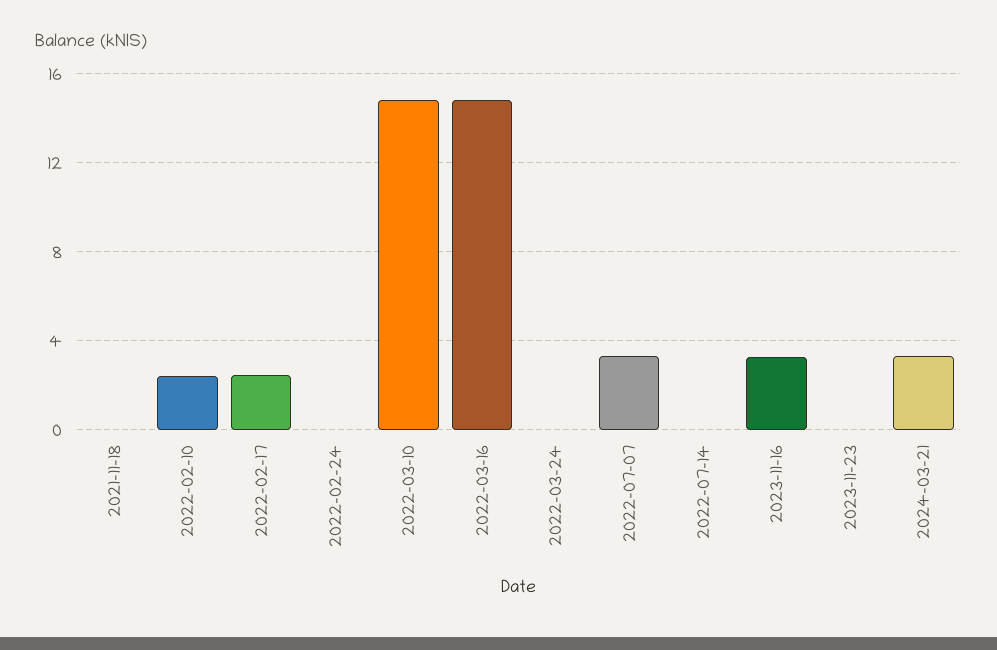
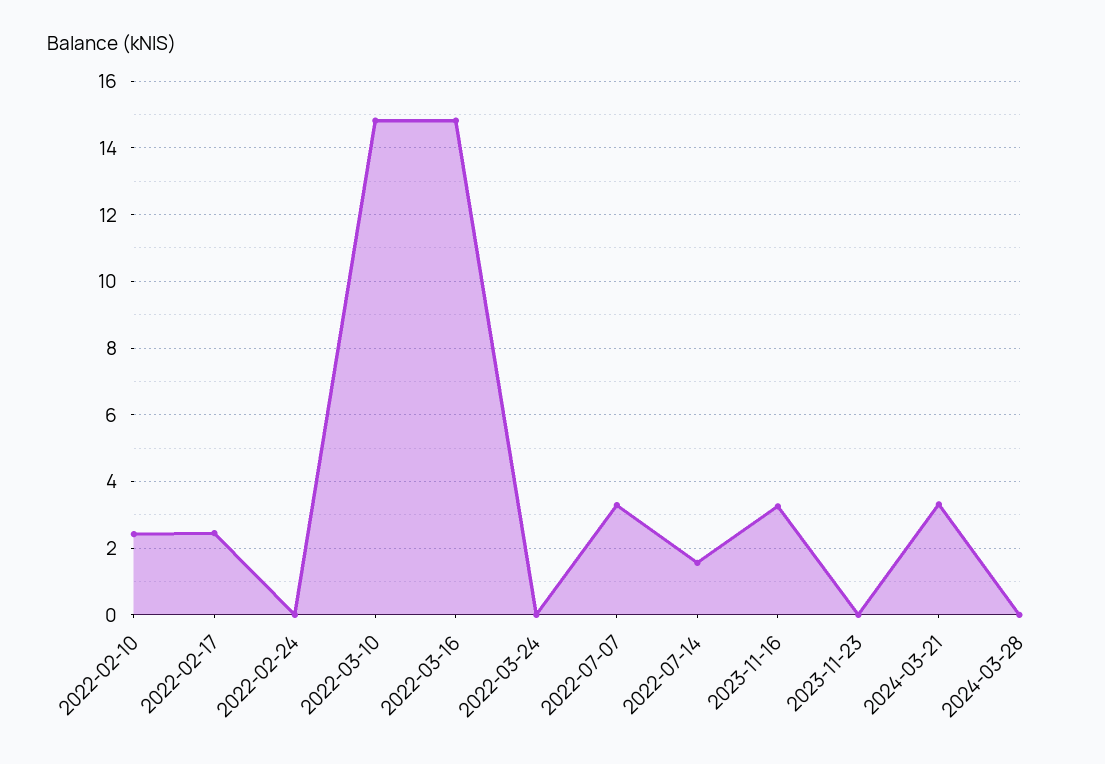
2021-11-18: 0 -> none
2022-07-14: 0 -> 1.6
2024-03-28: none -> 0

